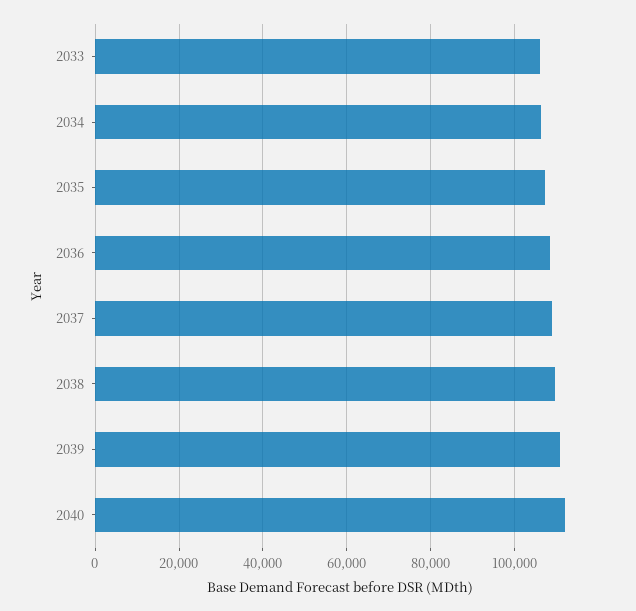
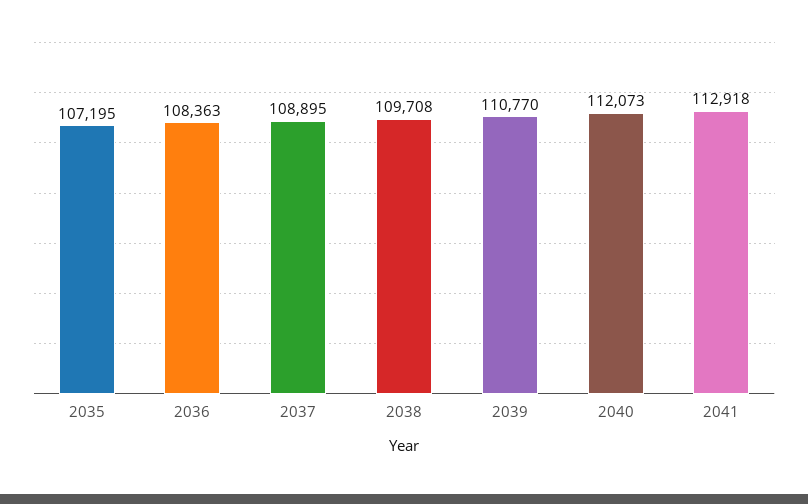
2033: 106000 -> none
2034: 106000 -> none
2041: none -> 112918

